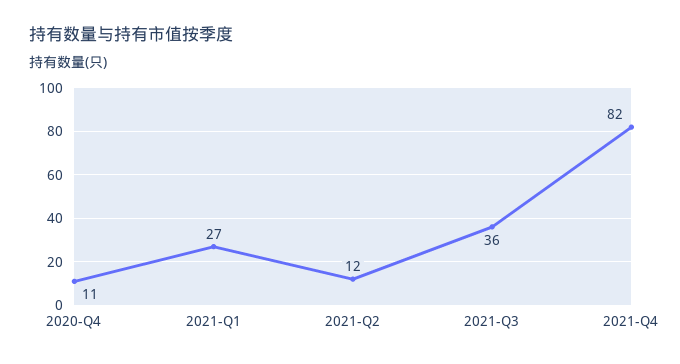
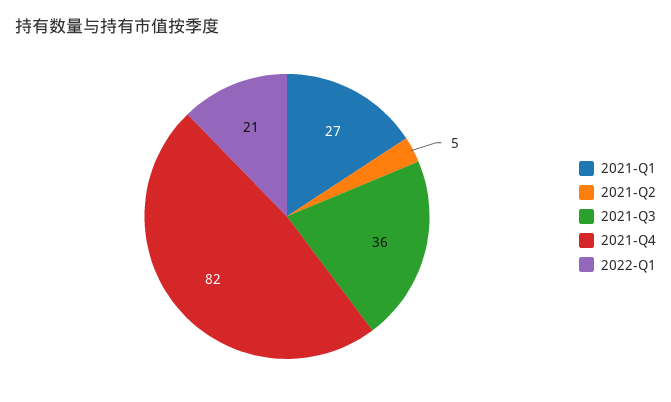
2020-Q4: 11 -> none
2021-Q2: 12 -> 5
2022-Q1: none -> 21

